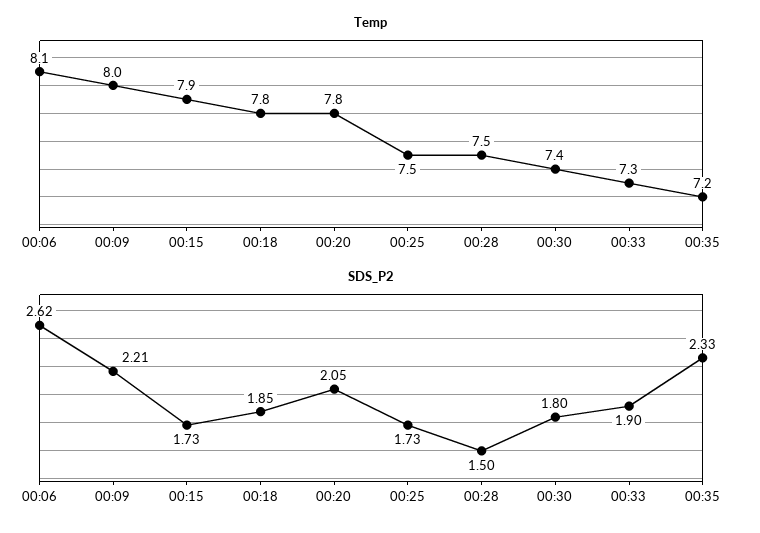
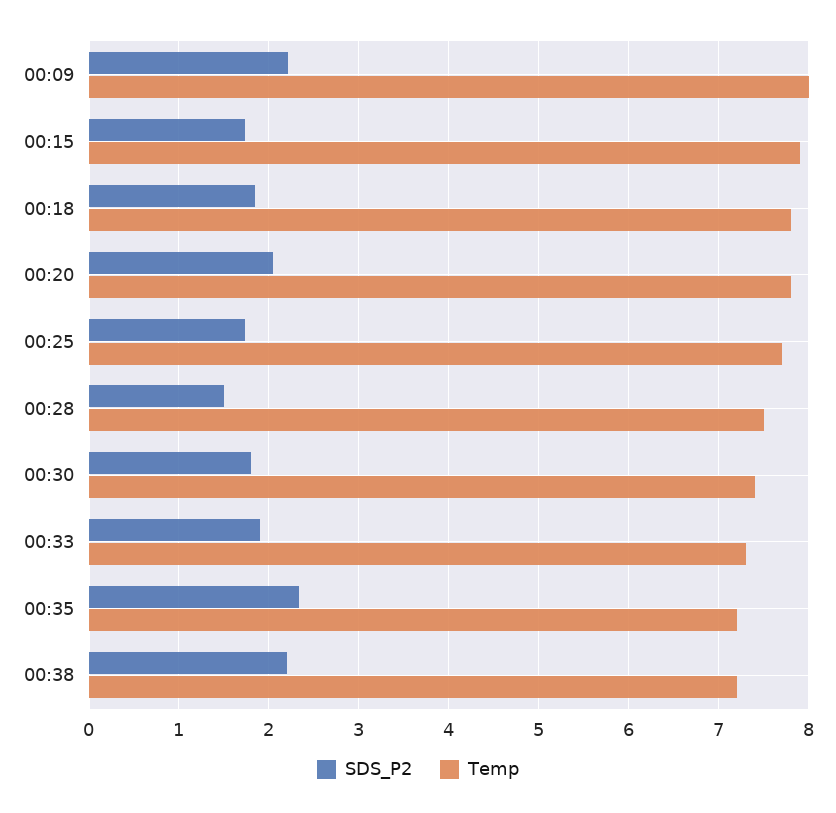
Temp, 00:06: 8.1 -> none
Temp, 00:25: 7.5 -> 7.7
SDS_P2, 00:06: 2.62 -> none
SDS_P2, 00:38: none -> 2.2
Temp, 00:38: none -> 7.2

